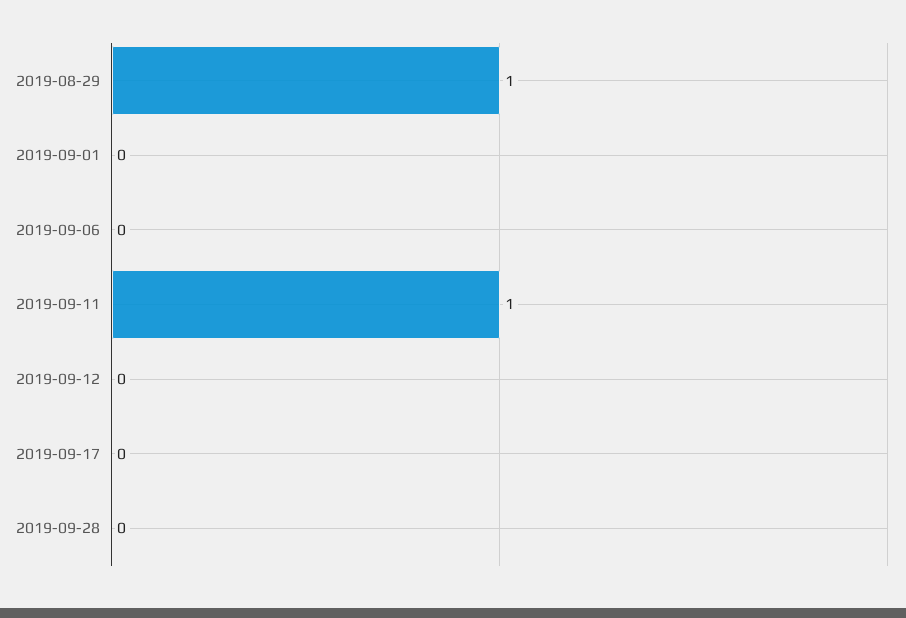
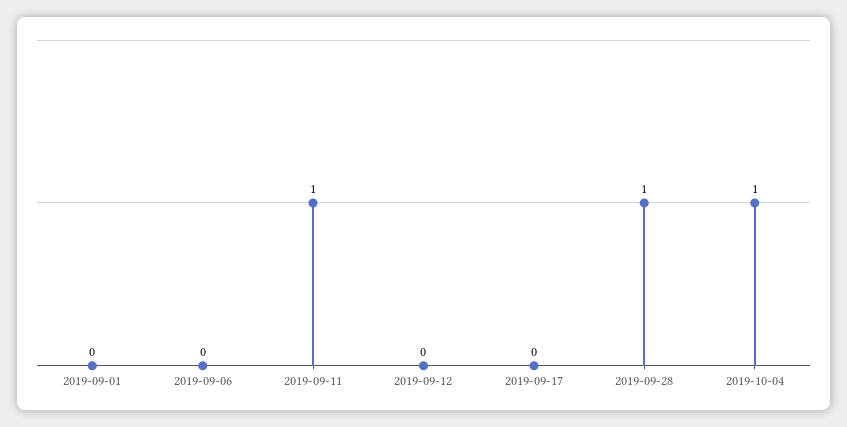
2019-08-29: 1 -> none
2019-09-28: 0 -> 1
2019-10-04: none -> 1

